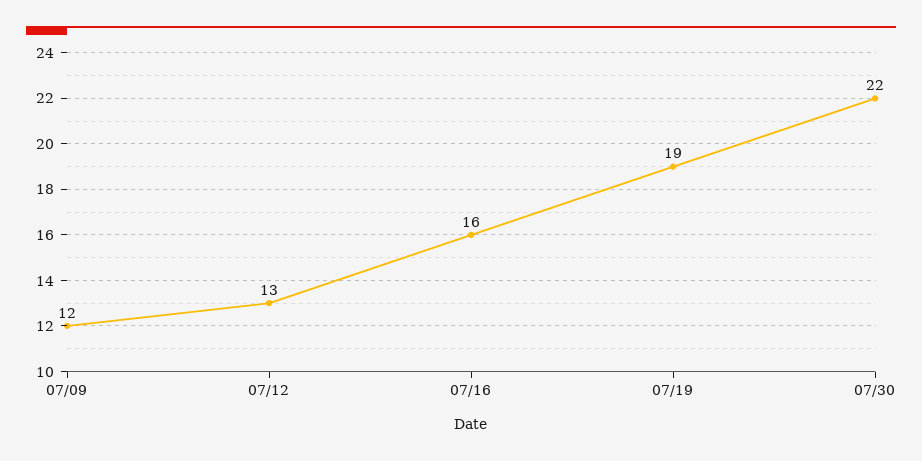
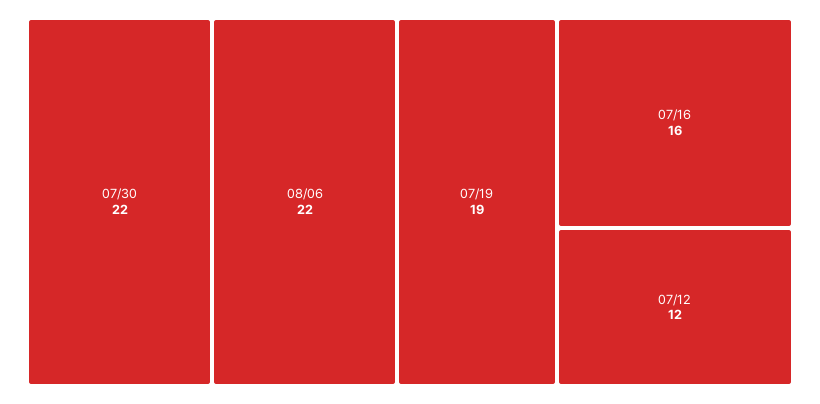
07/09: 12 -> none
07/12: 13 -> 12
08/06: none -> 22

